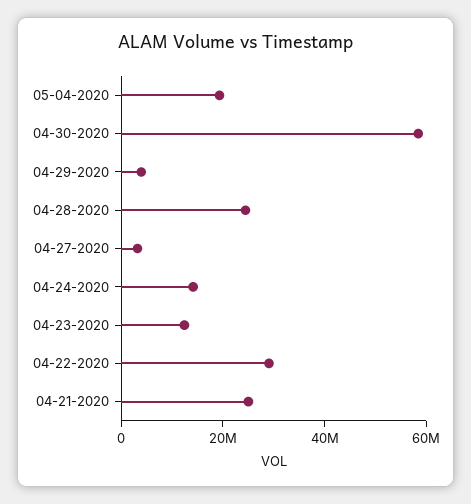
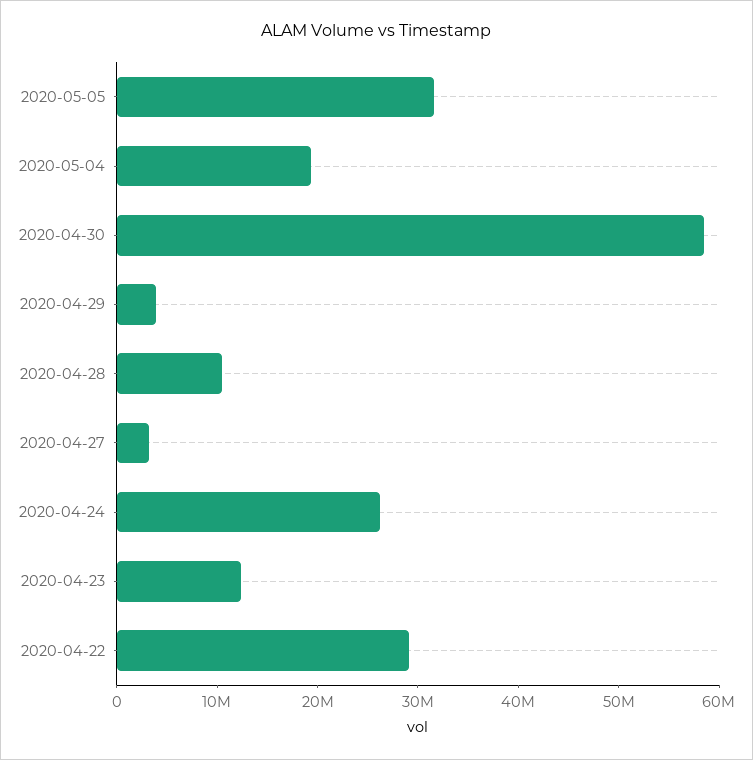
04-28-2020: 25000000 -> 10000000
04-24-2020: 15000000 -> 26000000
04-21-2020: 25000000 -> none
2020-05-05: none -> 32000000

